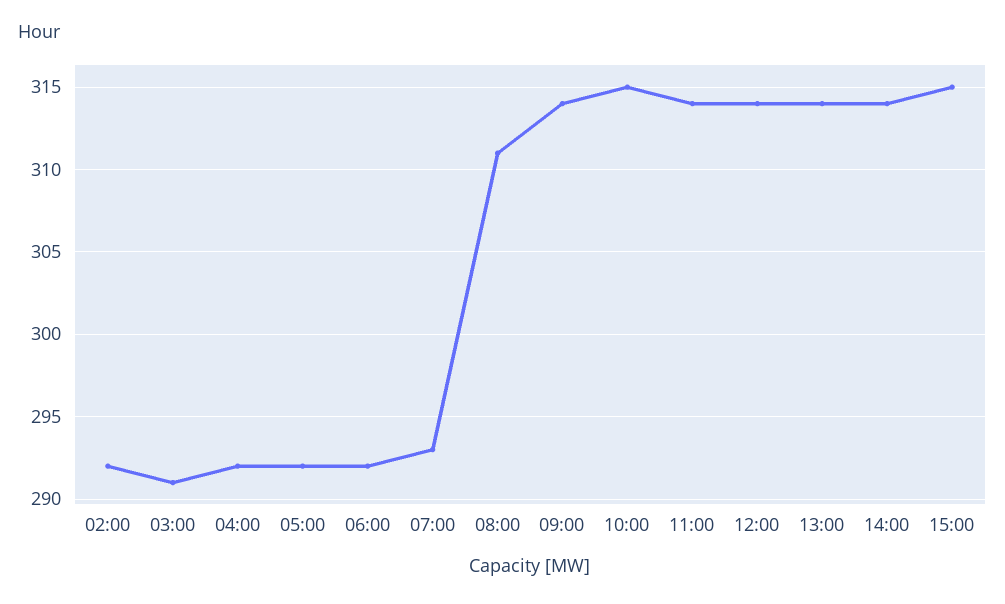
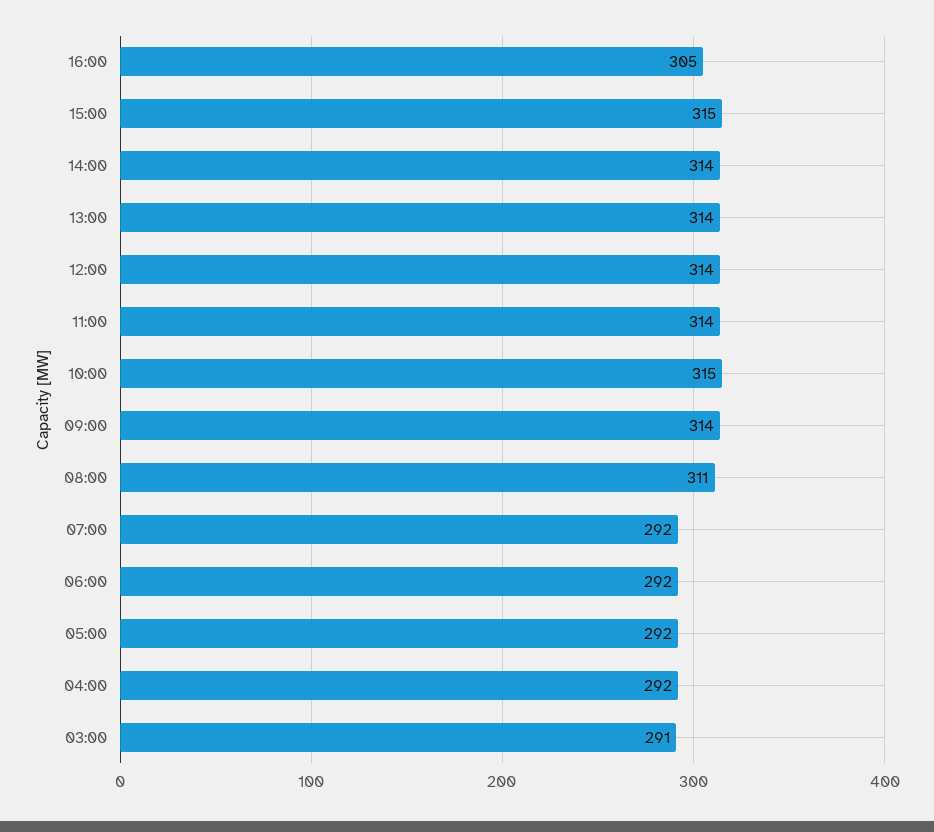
02:00: 292 -> none
07:00: 293 -> 292
16:00: none -> 305

